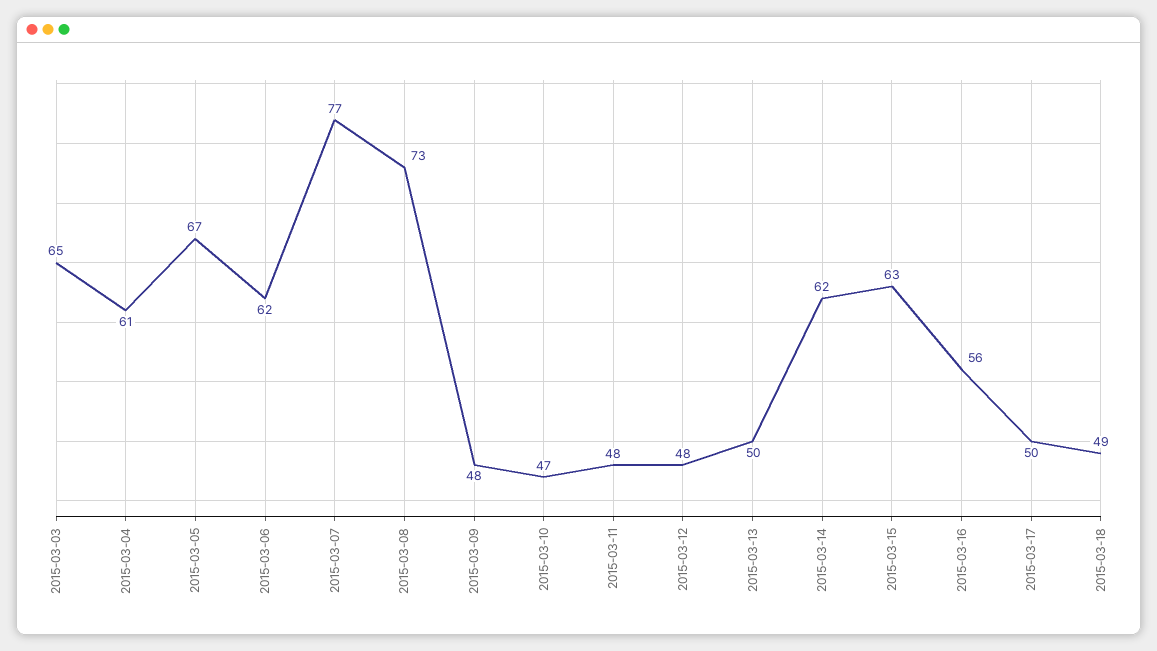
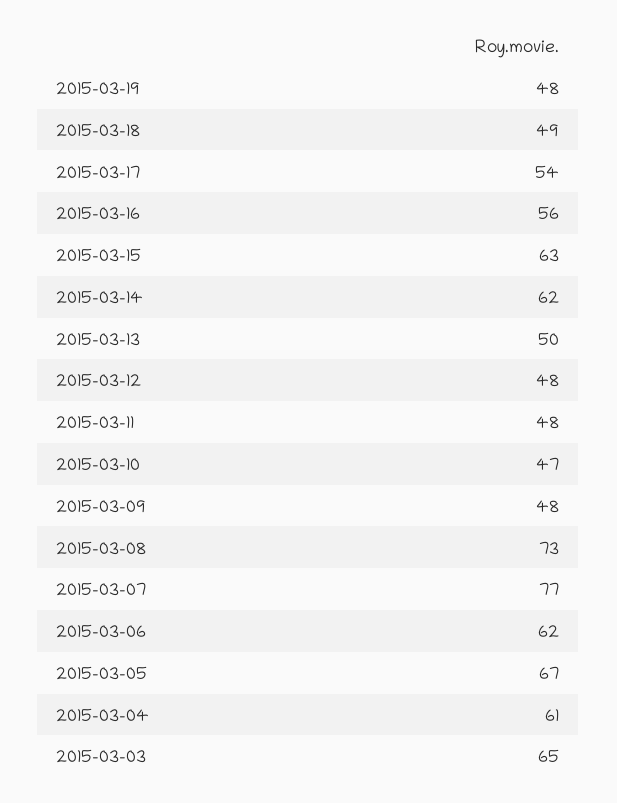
2015-03-17: 50 -> 54
2015-03-19: none -> 48

